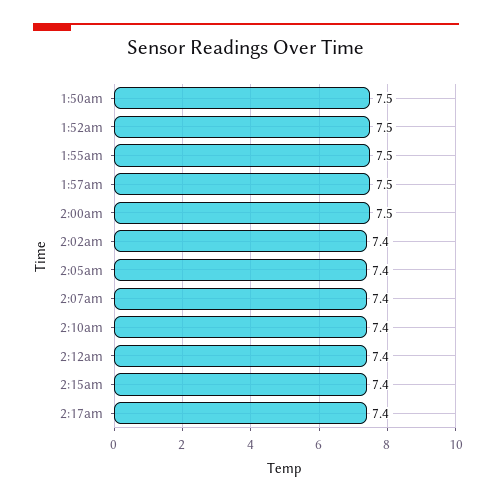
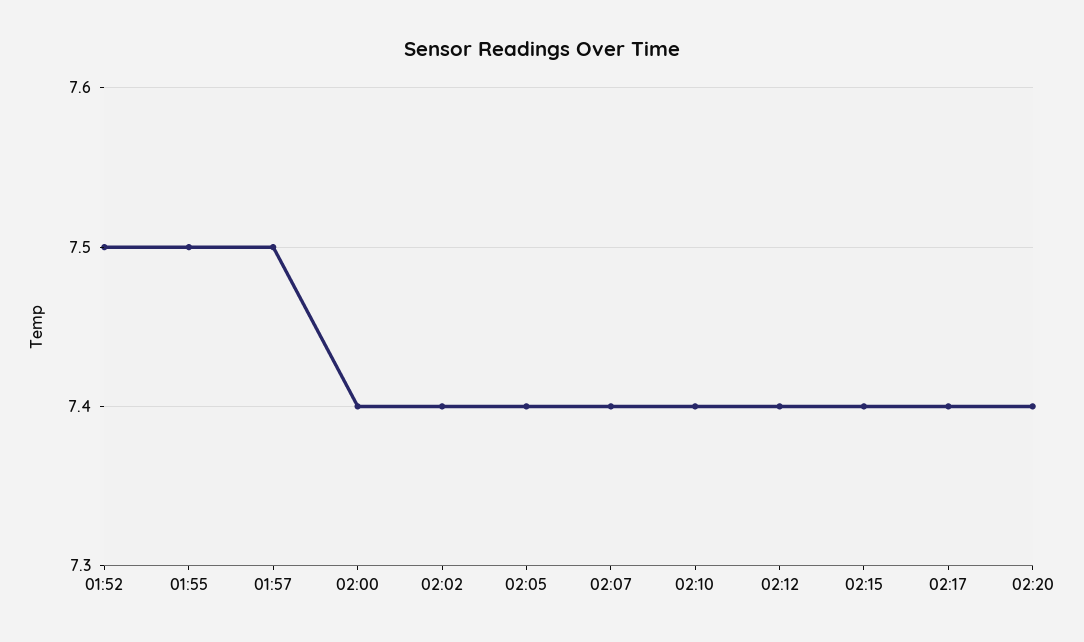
1:50am: 7.5 -> none
2:00am: 7.5 -> 7.4
02:20: none -> 7.4

